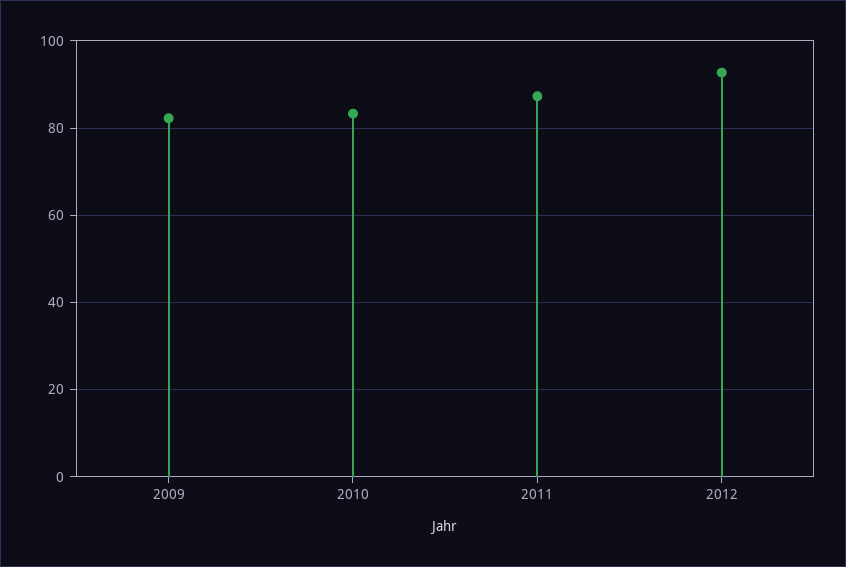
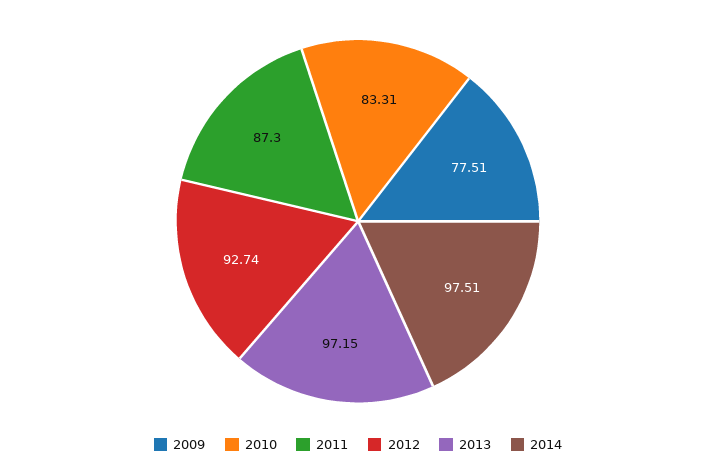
2009: 82 -> 77.51
2013: none -> 97.15
2014: none -> 97.51

